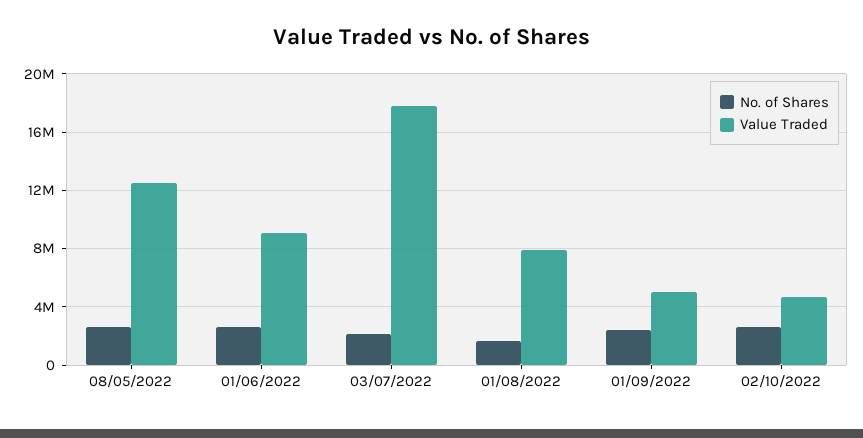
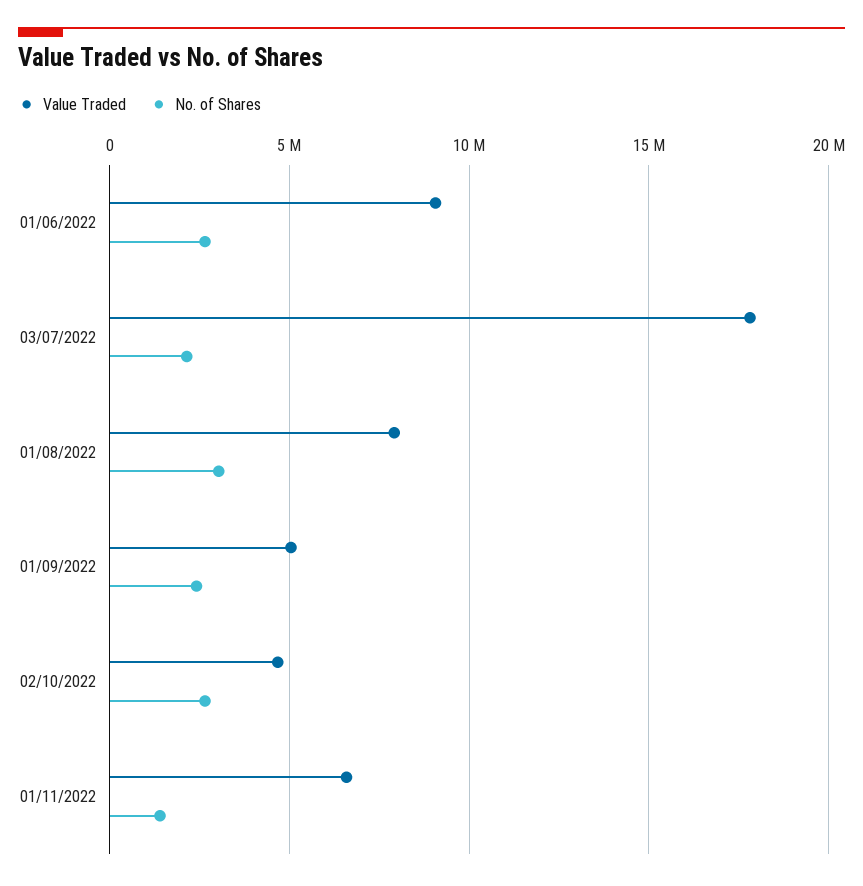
No. of Shares, 08/05/2022: 2500000 -> none
Value Traded, 08/05/2022: 12500000 -> none
No. of Shares, 01/08/2022: 1500000 -> 3000000
Value Traded, 01/11/2022: none -> 6500000
No. of Shares, 01/11/2022: none -> 1500000

